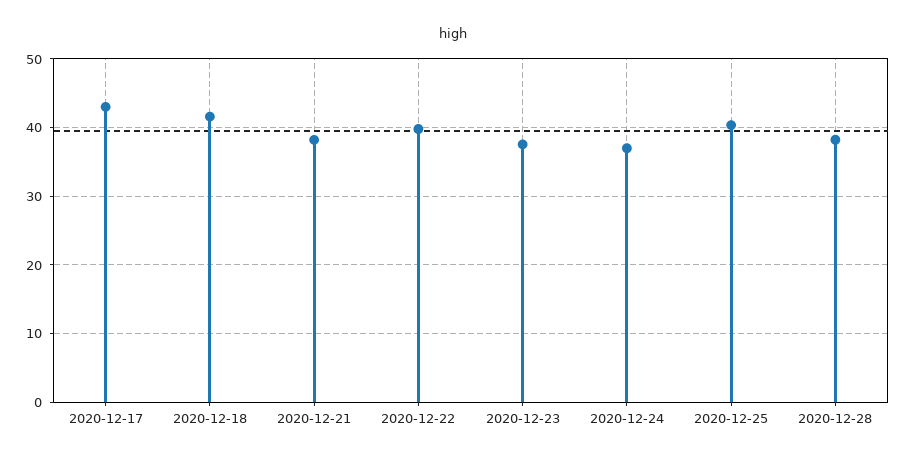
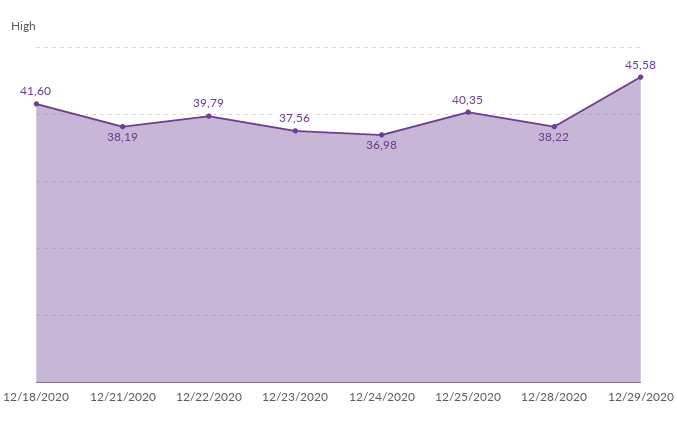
2020-12-17: 43 -> none
12/29/2020: none -> 45.58

